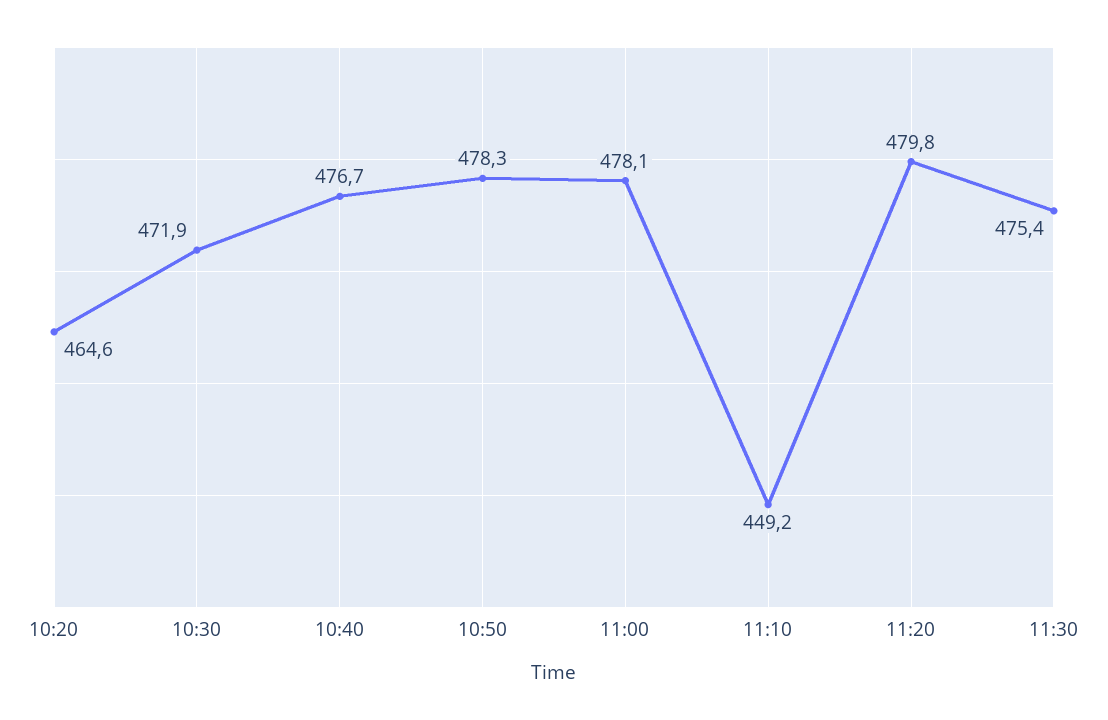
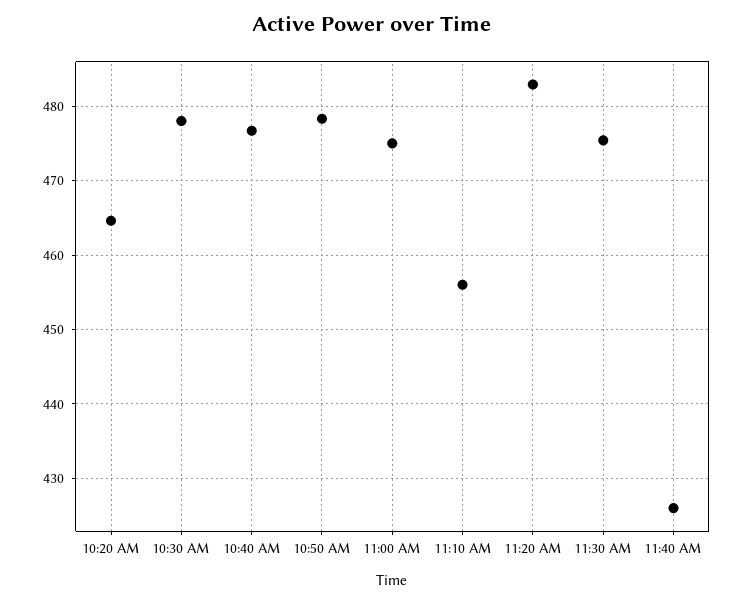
10:30: 471.9 -> 478
11:00: 478.1 -> 475
11:10: 449.2 -> 456
11:20: 479.8 -> 483
11:40 AM: none -> 426

